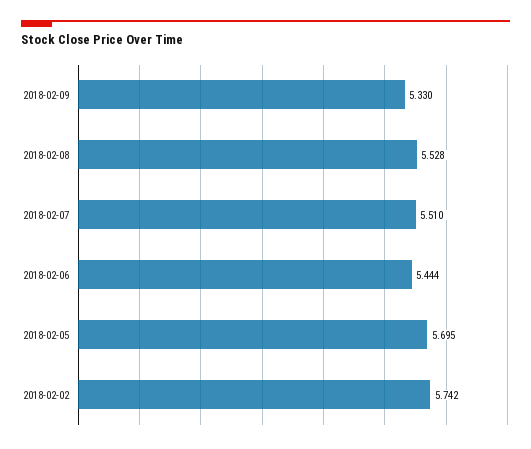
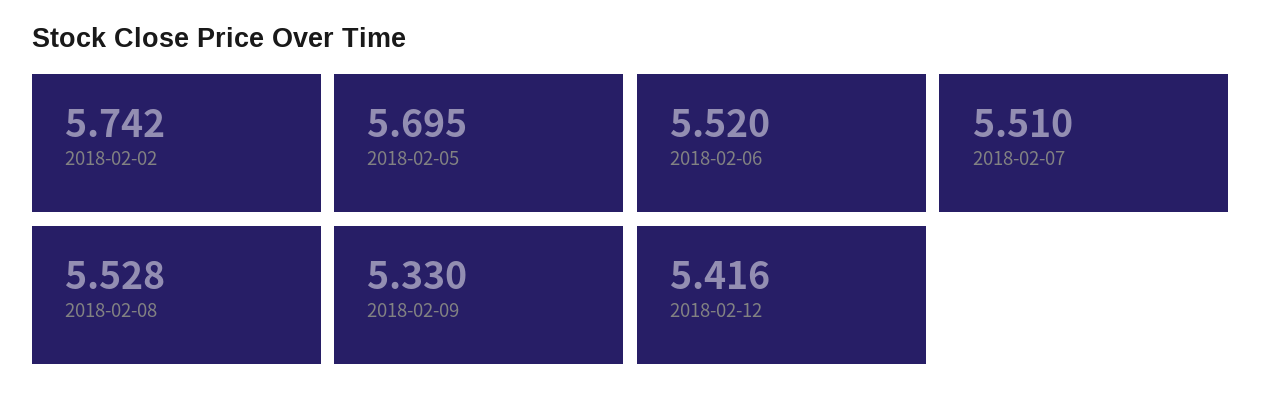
2018-02-06: 5.444 -> 5.52
2018-02-12: none -> 5.416

